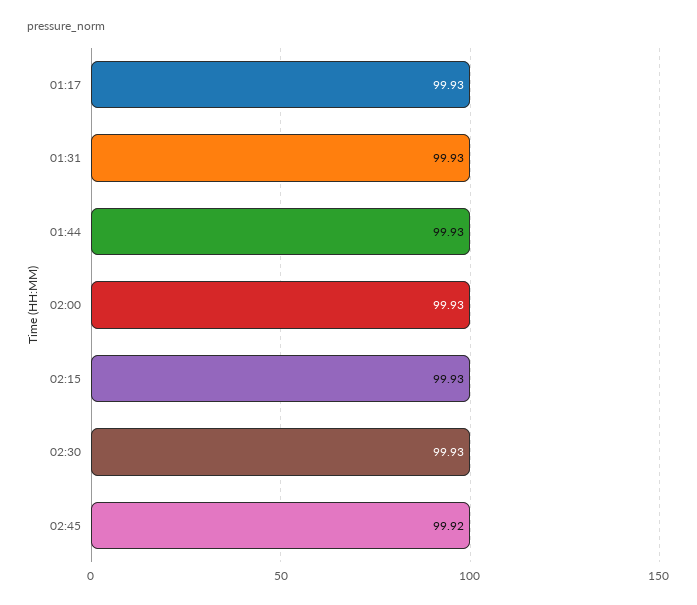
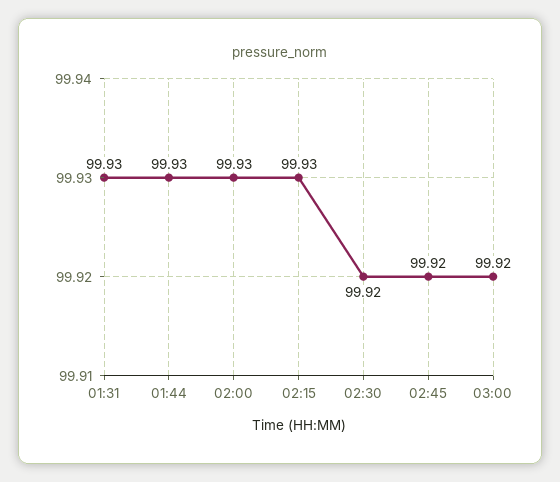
01:17: 99.93 -> none
02:30: 99.93 -> 99.92
03:00: none -> 99.92

